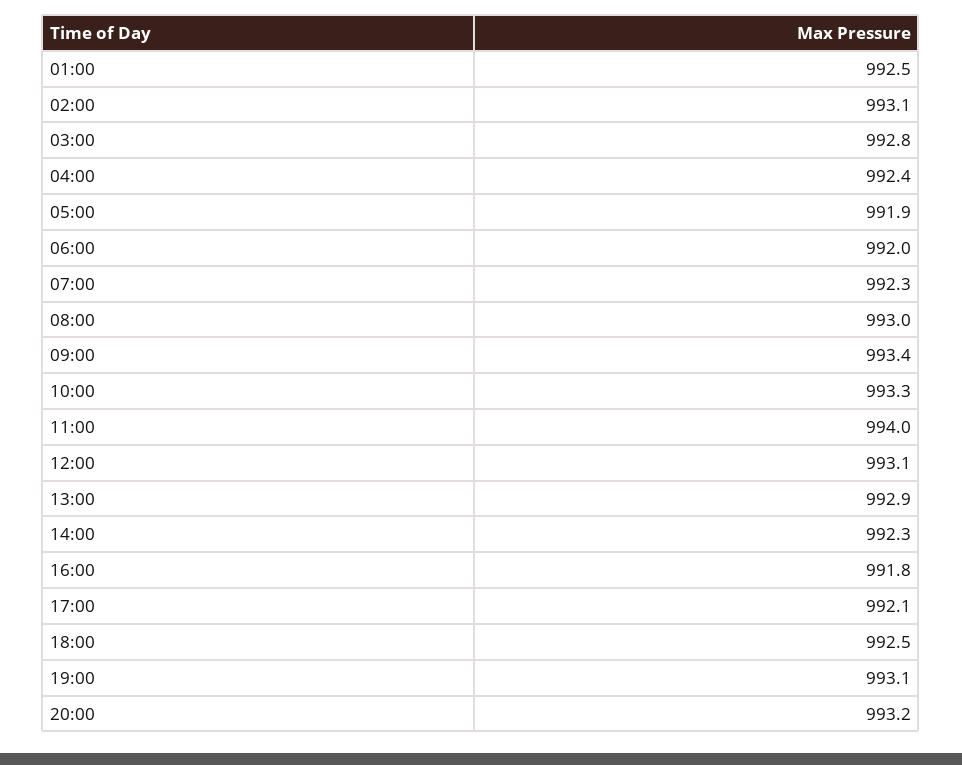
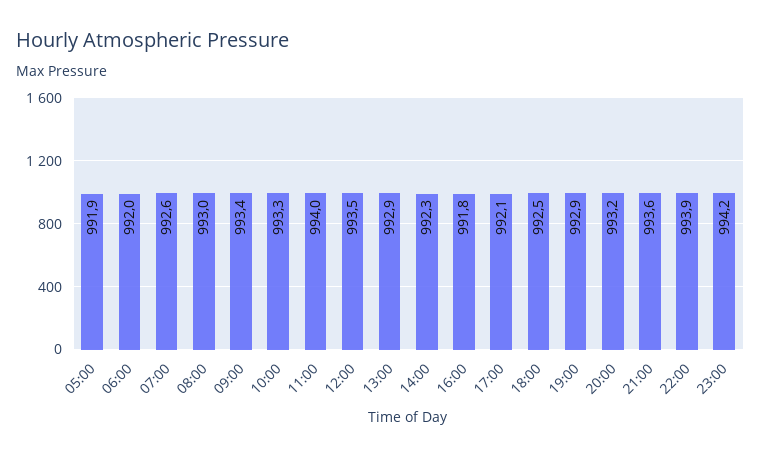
01:00: 992.5 -> none
02:00: 993.1 -> none
03:00: 992.8 -> none
04:00: 992.4 -> none
07:00: 992.3 -> 992.6
12:00: 993.1 -> 993.5
19:00: 993.1 -> 992.9
21:00: none -> 993.6
22:00: none -> 993.9
23:00: none -> 994.2

